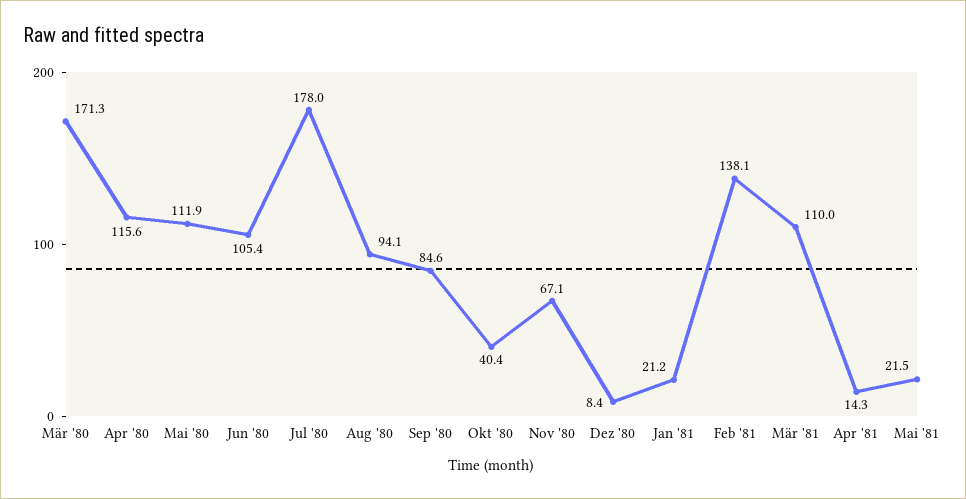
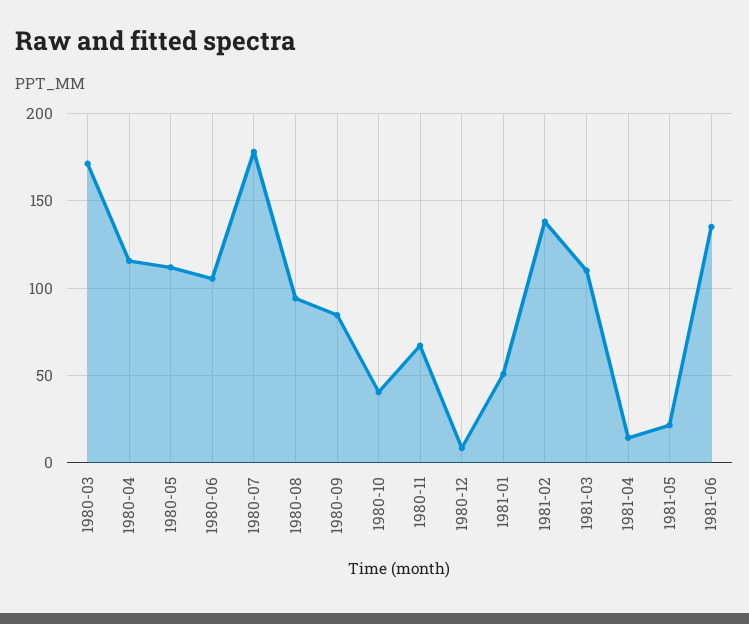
Jan '81: 21.2 -> 50
1981-06: none -> 135

